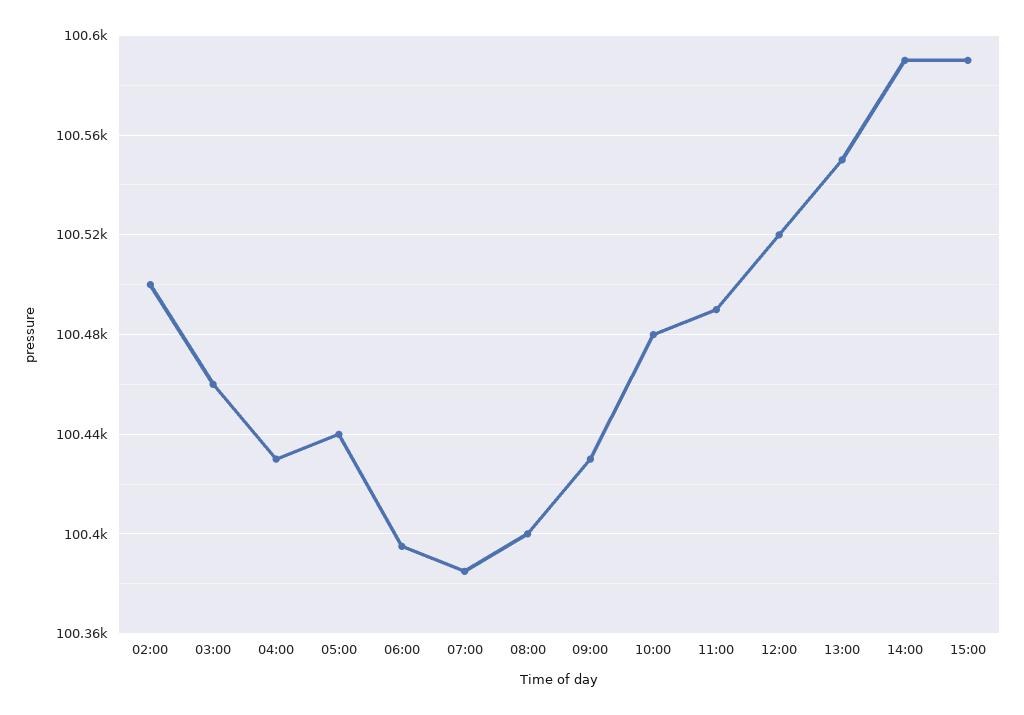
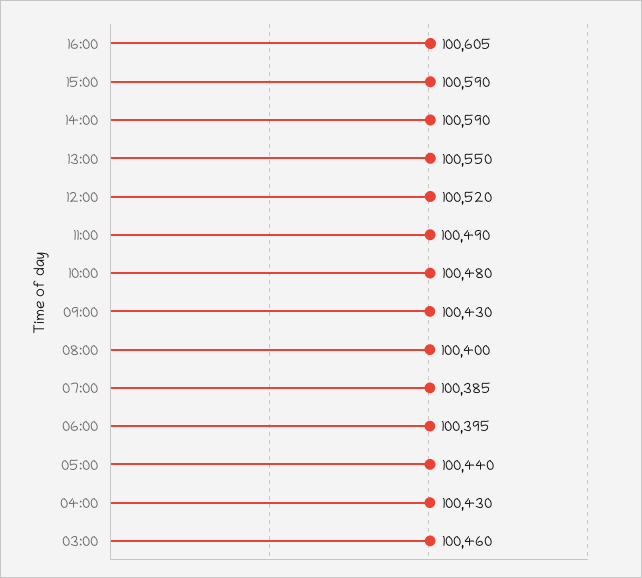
02:00: 100500 -> none
16:00: none -> 100605

